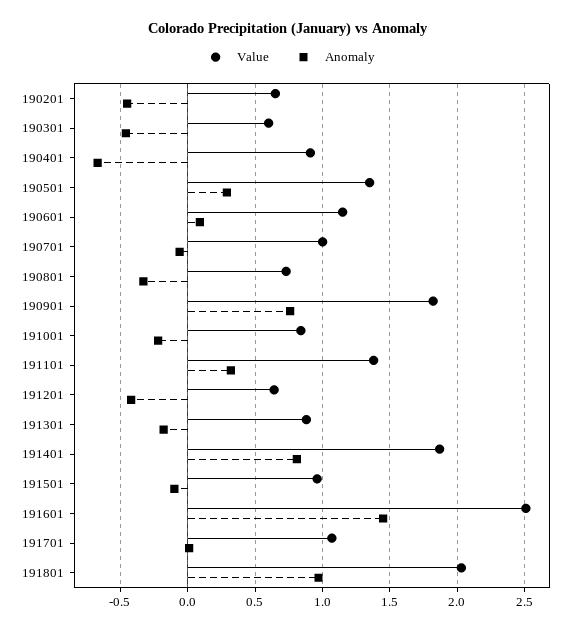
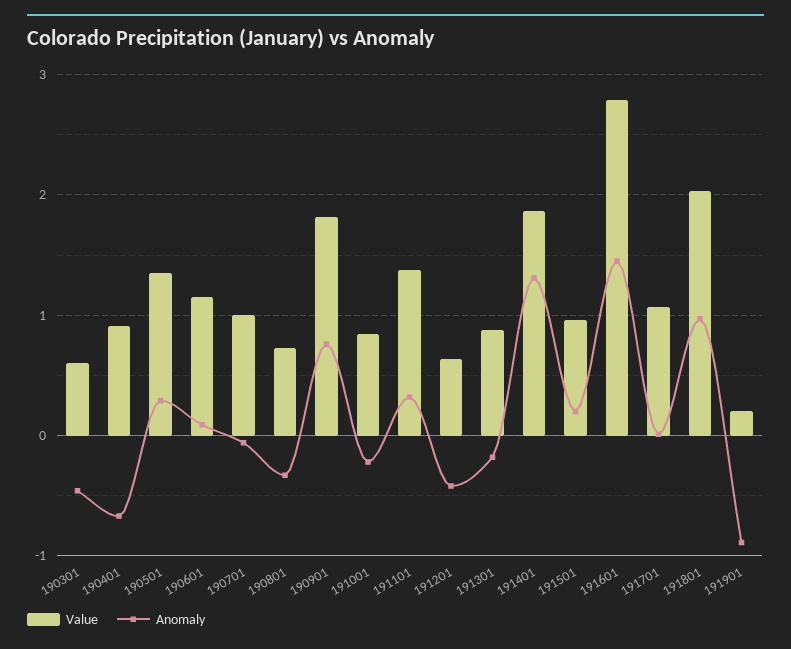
Value, 190201: 0.65 -> none
Anomaly, 190201: -0.45 -> none
Anomaly, 191401: 0.8 -> 1.3
Anomaly, 191501: -0.1 -> 0.2
Value, 191601: 2.5 -> 2.8
Value, 191901: none -> 0.2
Anomaly, 191901: none -> -0.9

